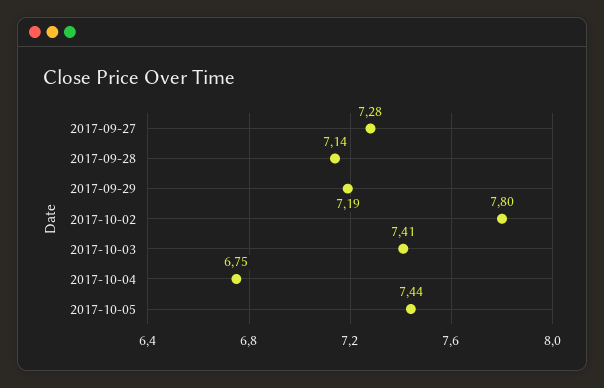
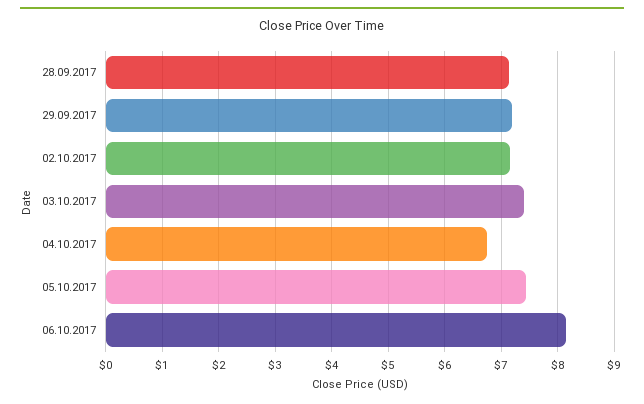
2017-09-27: 7.28 -> none
2017-10-02: 7.8 -> 7.2
06.10.2017: none -> 8.2

